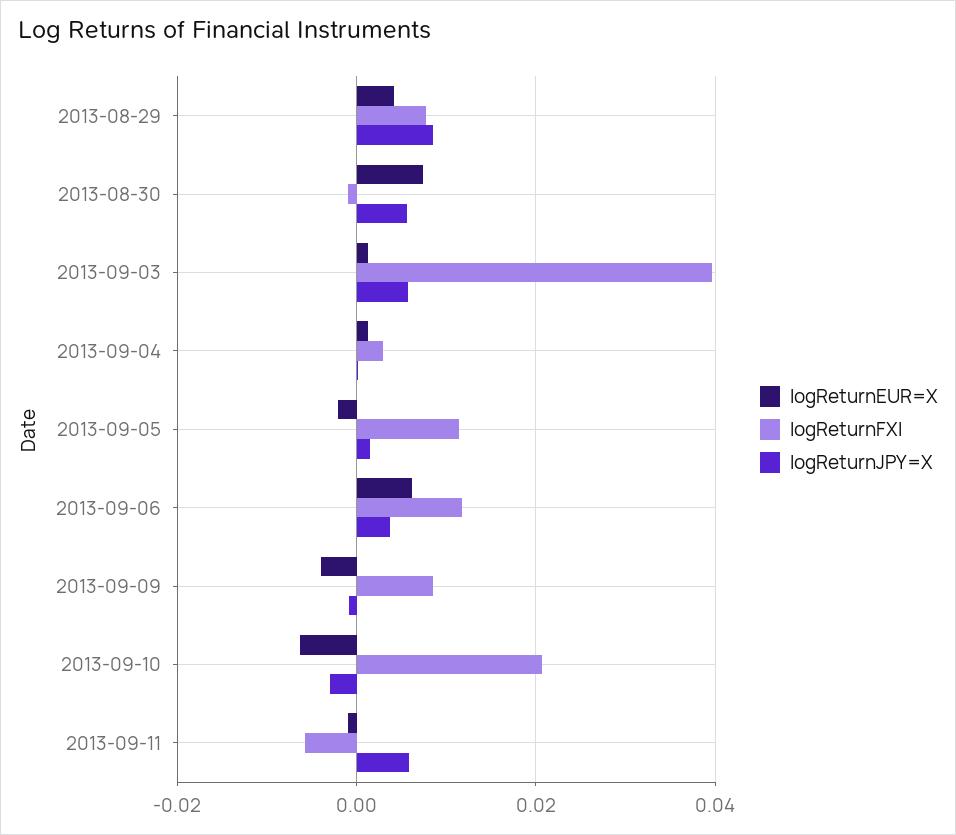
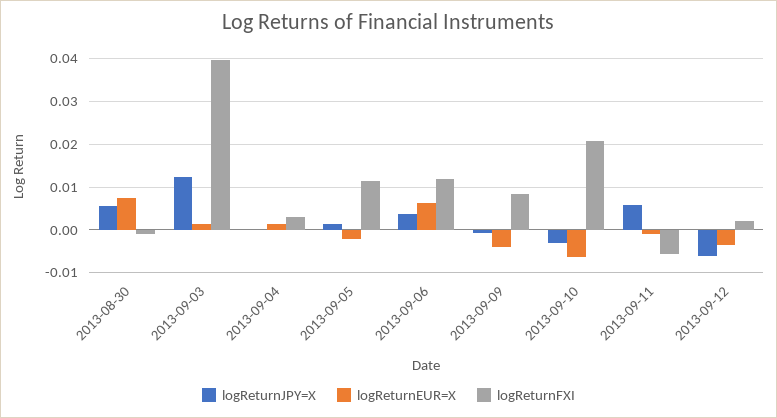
logReturnEUR=X, 2013-08-29: 0.004 -> none
logReturnFXI, 2013-08-29: 0.008 -> none
logReturnJPY=X, 2013-08-29: 0.008 -> none
logReturnJPY=X, 2013-09-03: 0.006 -> 0.012
logReturnJPY=X, 2013-09-12: none -> -0.006
logReturnEUR=X, 2013-09-12: none -> -0.004
logReturnFXI, 2013-09-12: none -> 0.002

